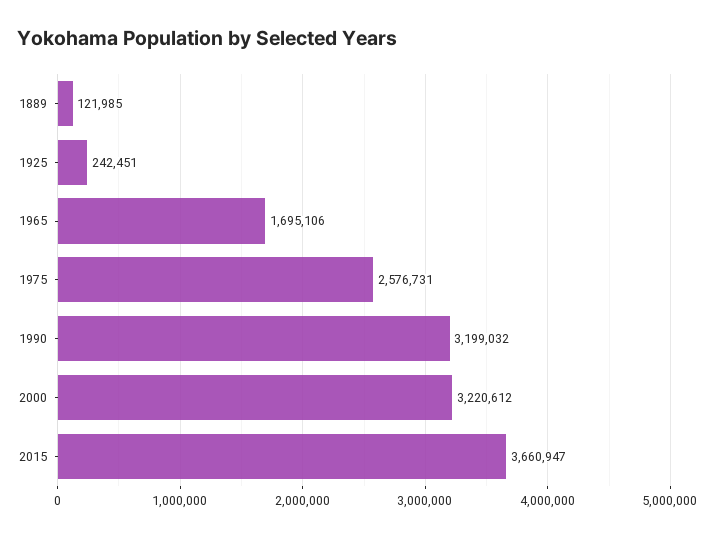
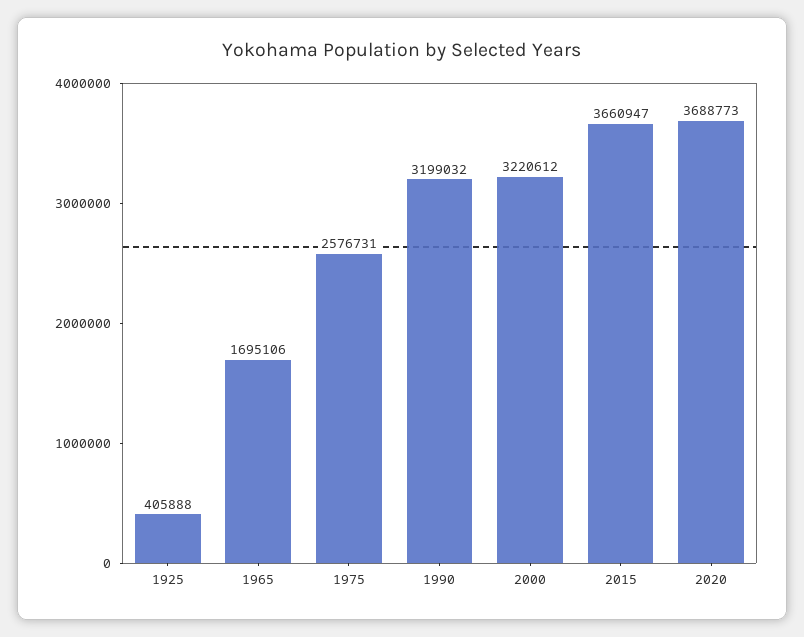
1889: 121985 -> none
1925: 242451 -> 405888
2020: none -> 3688773

